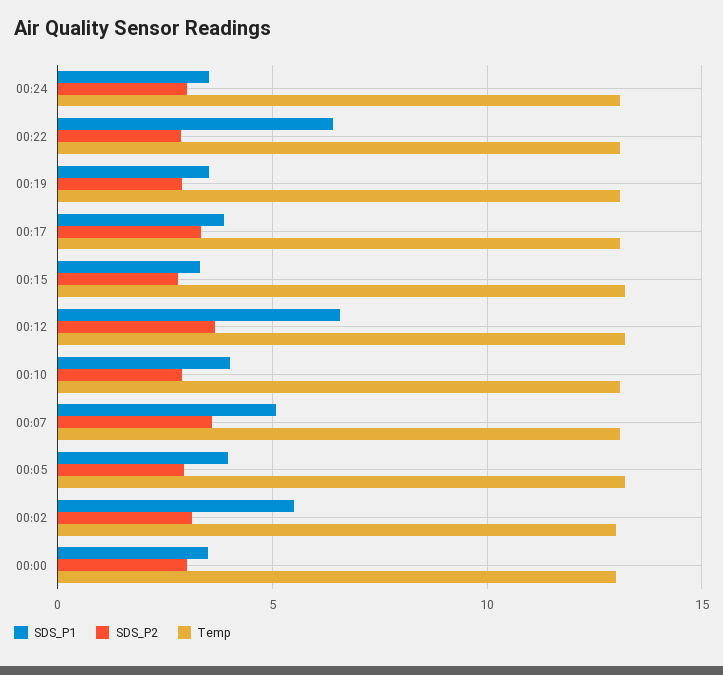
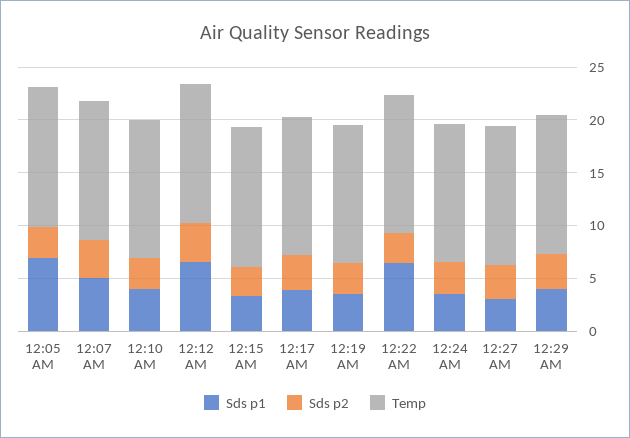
SDS_P1, 00:05: 4 -> 7
SDS_P1, 00:02: 5.5 -> none
SDS_P2, 00:02: 3 -> none
Temp, 00:02: 13 -> none
SDS_P1, 00:00: 3.5 -> none
SDS_P2, 00:00: 3 -> none
Temp, 00:00: 13 -> none
SDS_P1, 12:27 AM: none -> 3
SDS_P2, 12:27 AM: none -> 3
Temp, 12:27 AM: none -> 13
SDS_P1, 12:29 AM: none -> 4
SDS_P2, 12:29 AM: none -> 3
Temp, 12:29 AM: none -> 13

